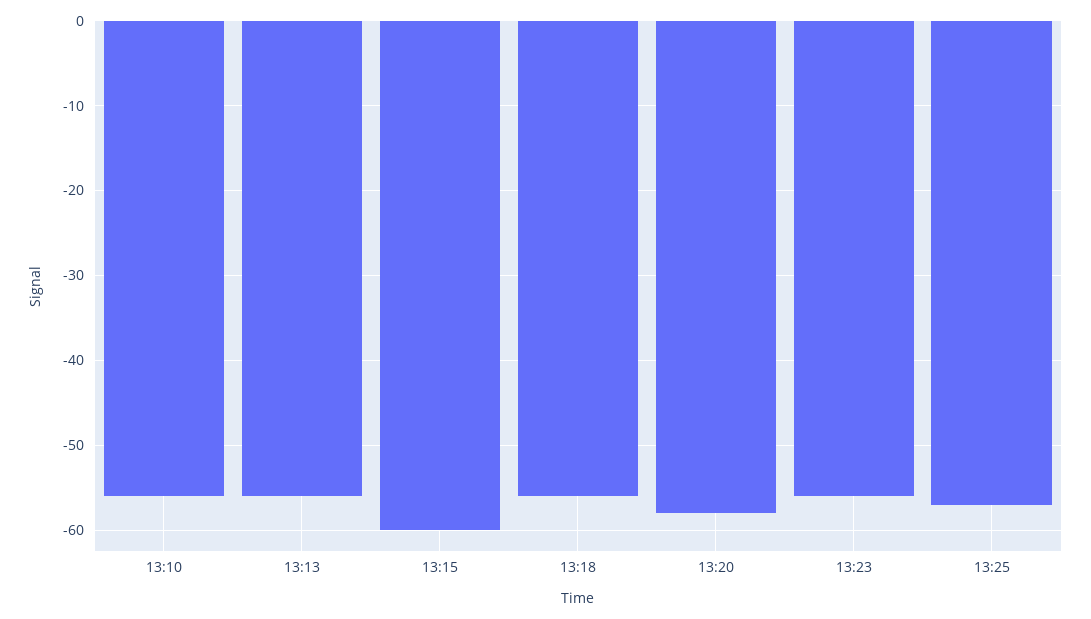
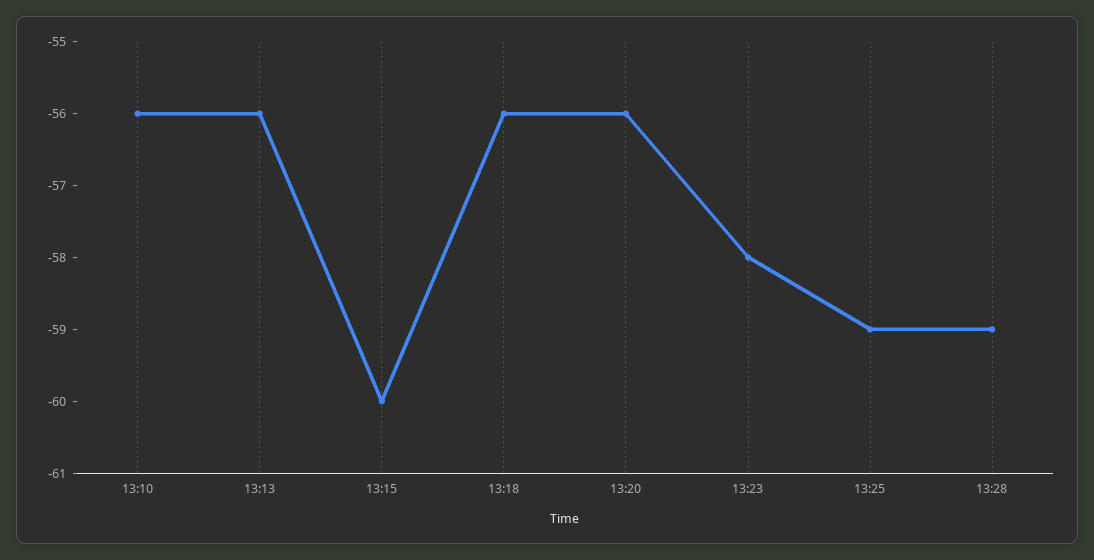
13:20: -58 -> -56
13:23: -56 -> -58
13:25: -57 -> -59
13:28: none -> -59

